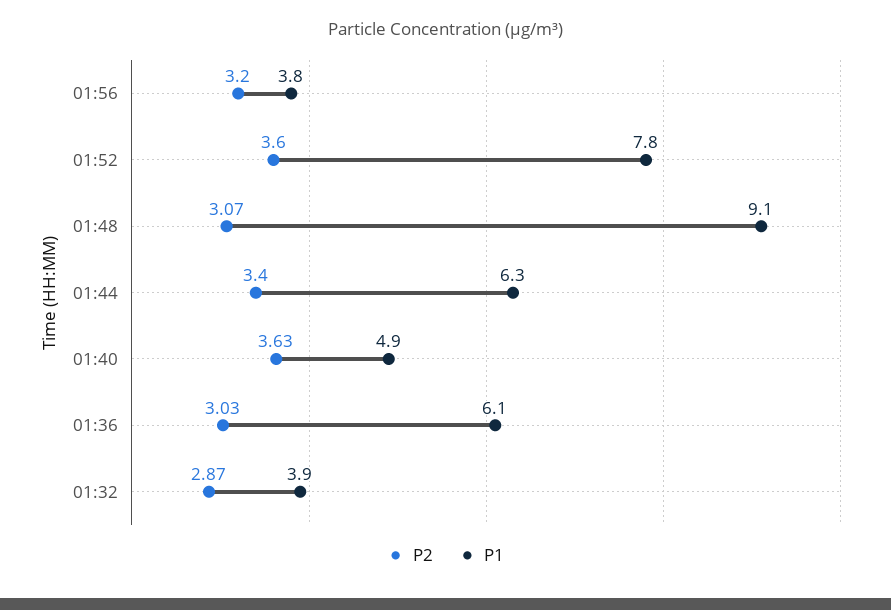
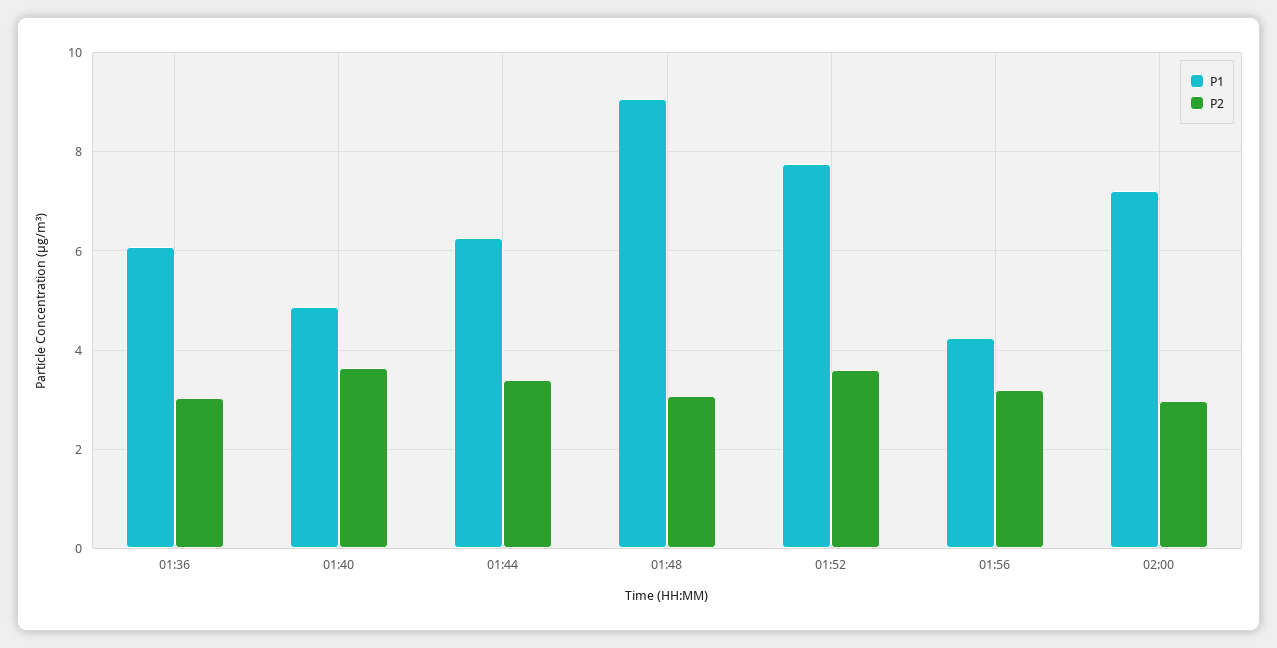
P1, 01:56: 3.8 -> 4.2
P2, 01:32: 2.87 -> none
P1, 01:32: 3.9 -> none
P1, 02:00: none -> 7.2
P2, 02:00: none -> 3

